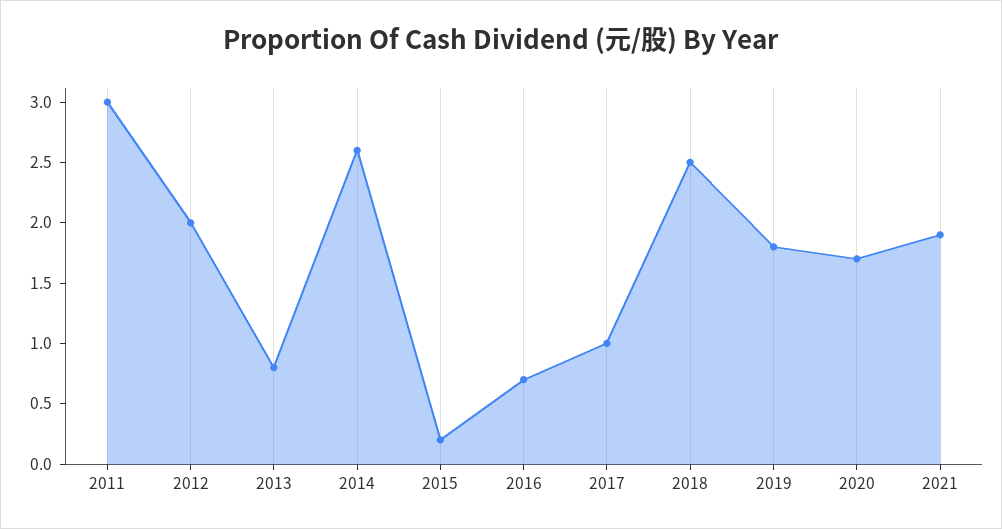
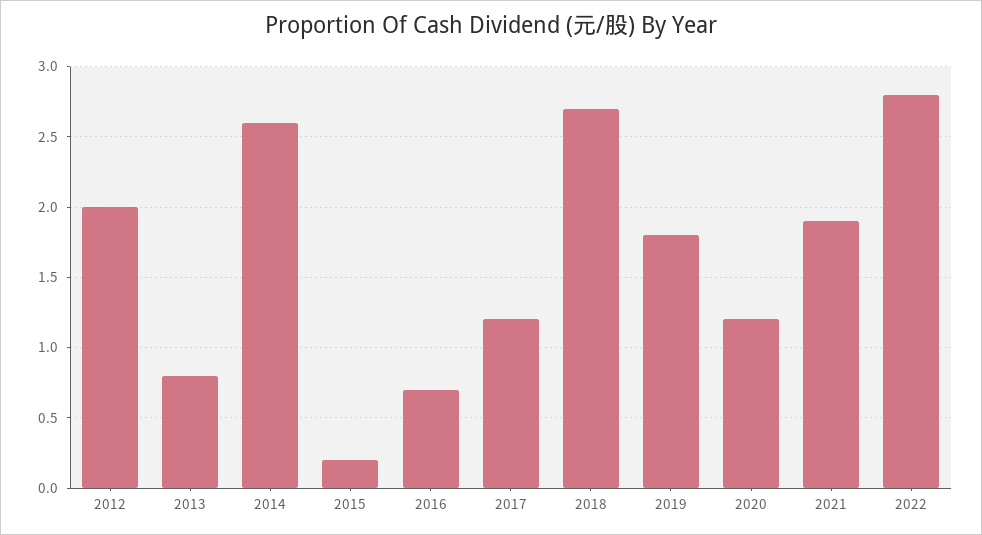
2011: 3 -> none
2017: 1 -> 1.2
2018: 2.5 -> 2.7
2020: 1.7 -> 1.2
2022: none -> 2.8

